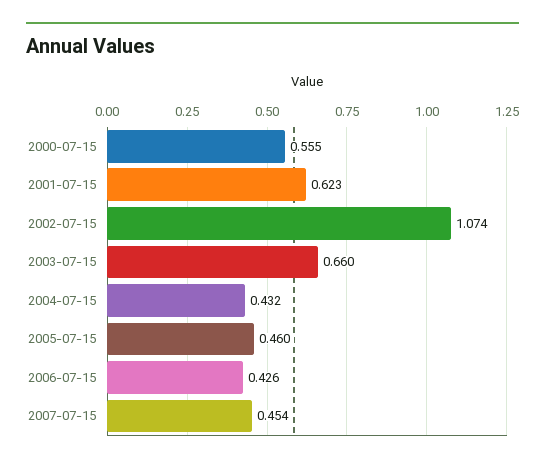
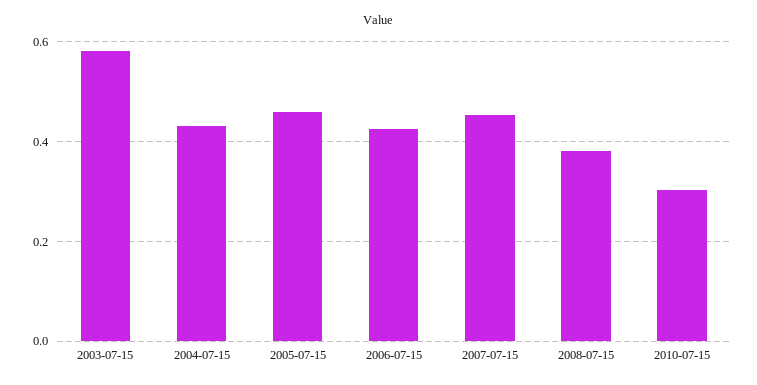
2000-07-15: 0.555 -> none
2001-07-15: 0.623 -> none
2002-07-15: 1.074 -> none
2003-07-15: 0.66 -> 0.58
2008-07-15: none -> 0.38
2010-07-15: none -> 0.3

